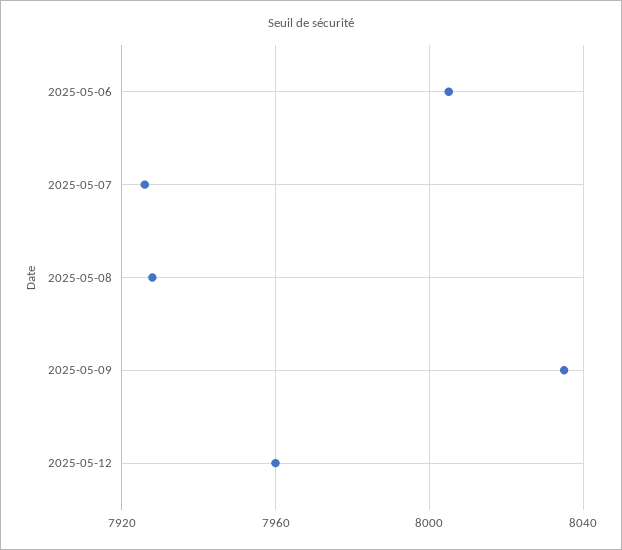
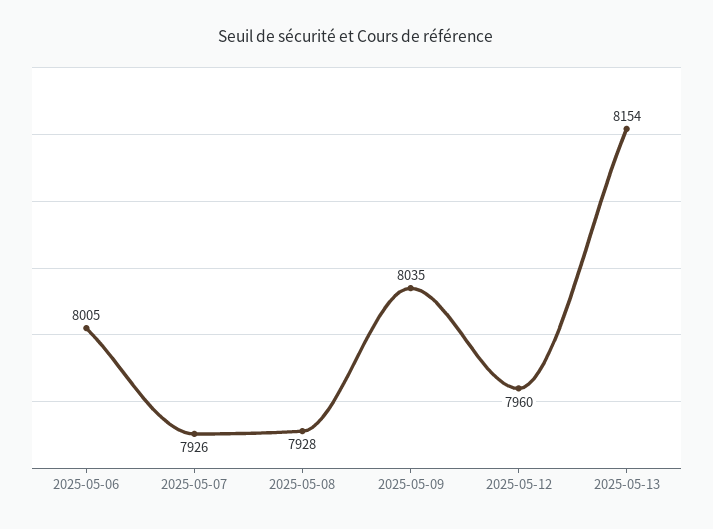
2025-05-13: none -> 8154

